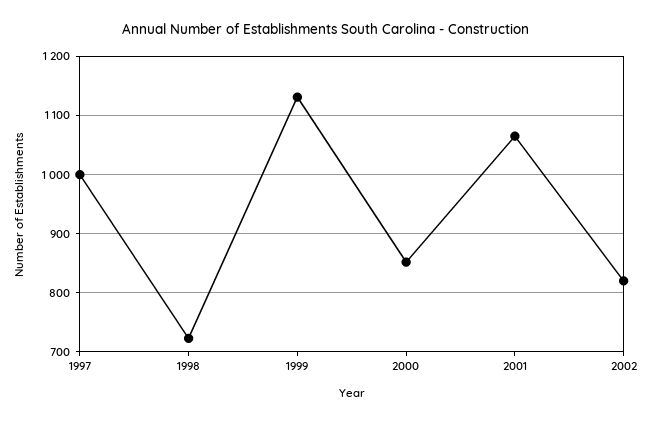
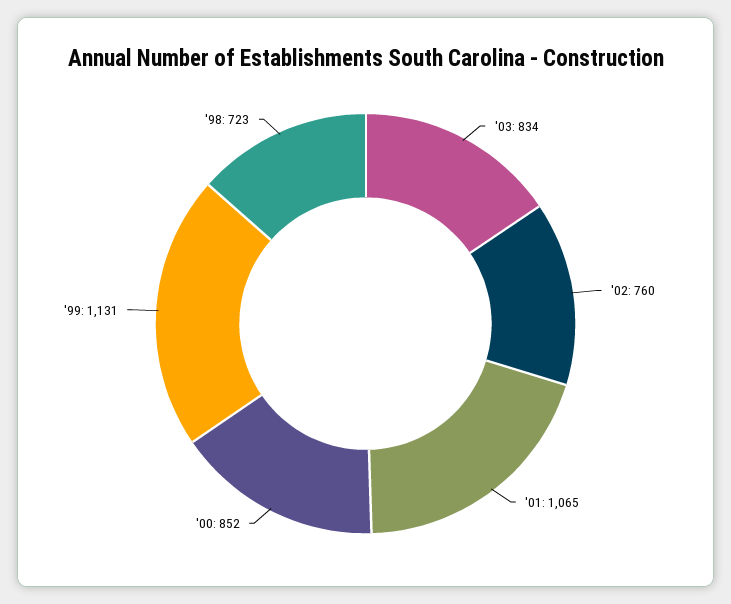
1997: 1000 -> none
2002: 820 -> 760
'03: none -> 834

